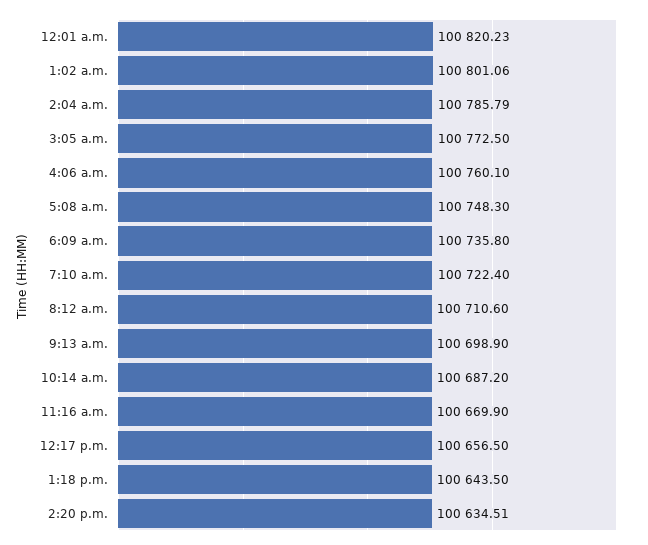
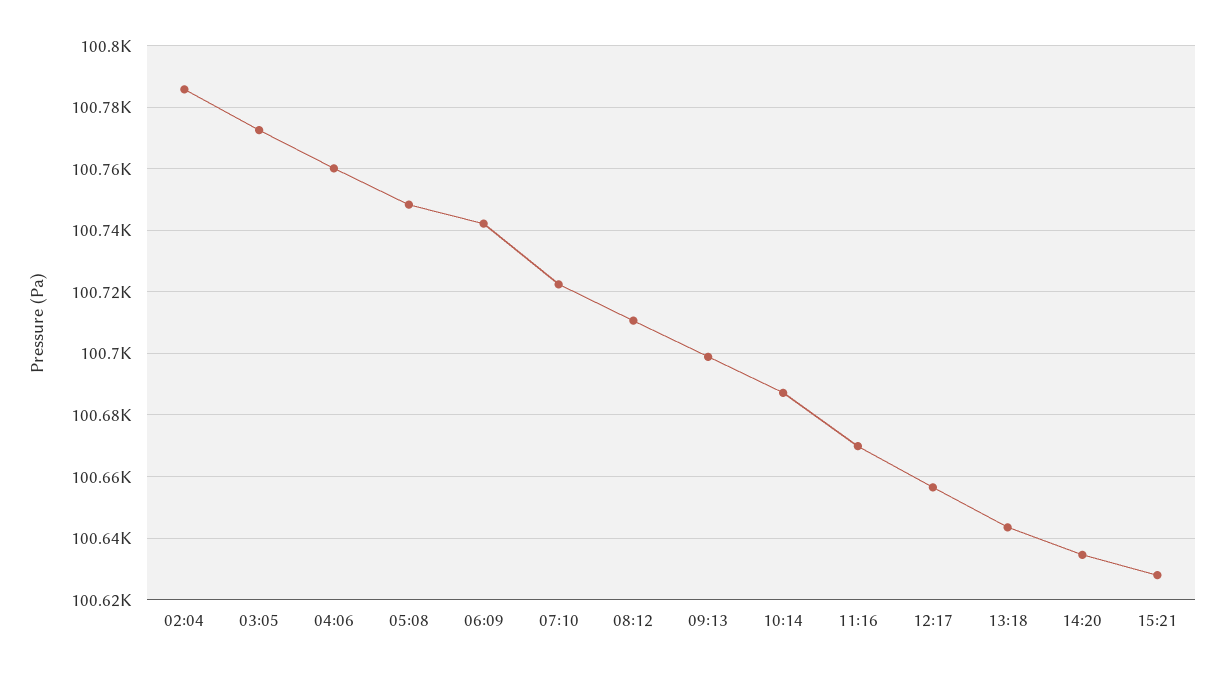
12:01 a.m.: 100820.23 -> none
1:02 a.m.: 100801.06 -> none
6:09 a.m.: 100735.8 -> 100742
15:21: none -> 100628

